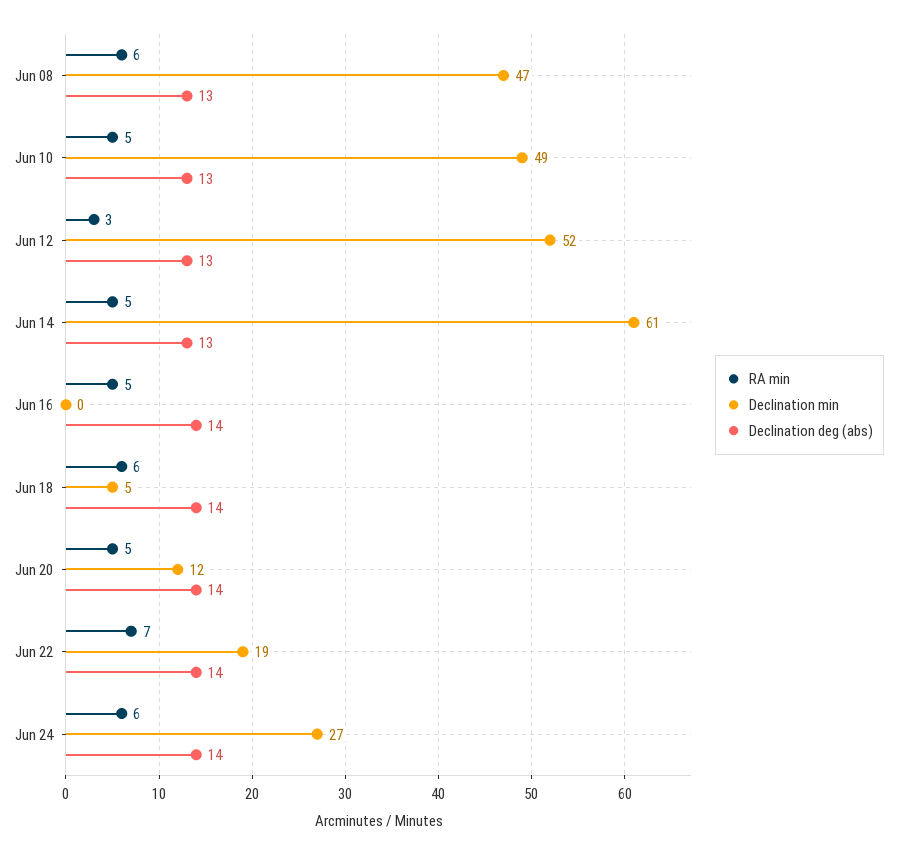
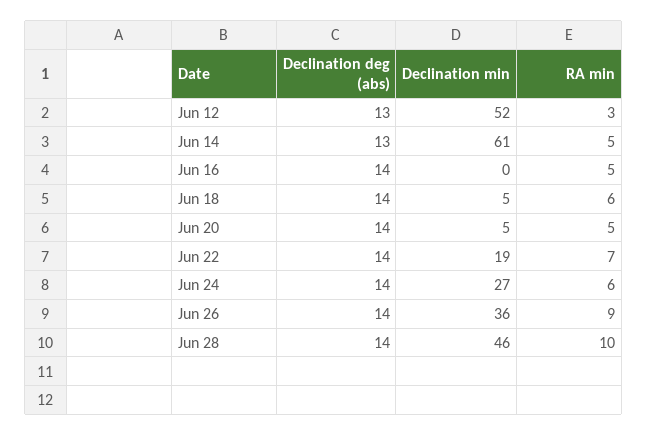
RA min, Jun 08: 6 -> none
Declination min, Jun 08: 47 -> none
Declination deg (abs), Jun 08: 13 -> none
RA min, Jun 10: 5 -> none
Declination min, Jun 10: 49 -> none
Declination deg (abs), Jun 10: 13 -> none
Declination min, Jun 20: 12 -> 5
Declination deg (abs), Jun 26: none -> 14
Declination min, Jun 26: none -> 36
RA min, Jun 26: none -> 9
Declination deg (abs), Jun 28: none -> 14
Declination min, Jun 28: none -> 46
RA min, Jun 28: none -> 10

